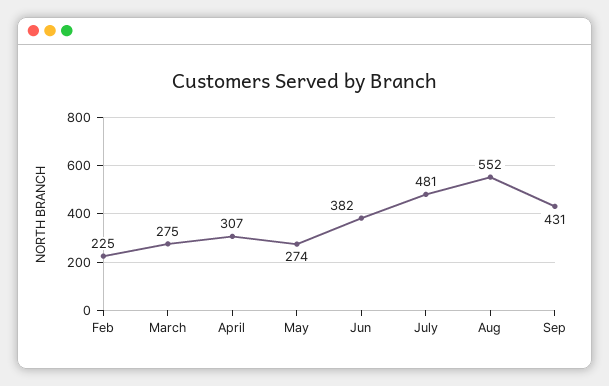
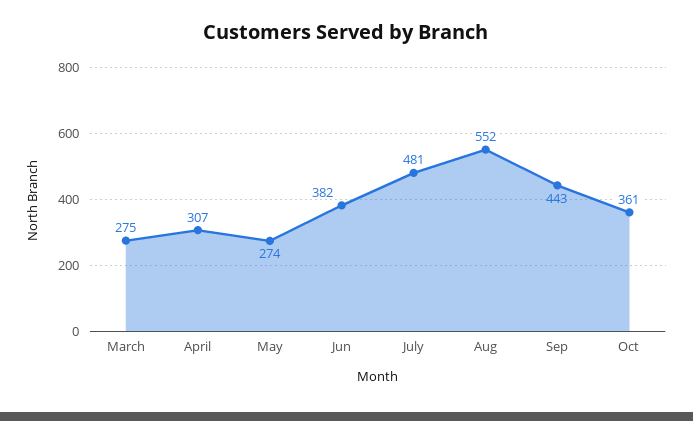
Feb: 225 -> none
Sep: 431 -> 443
Oct: none -> 361

